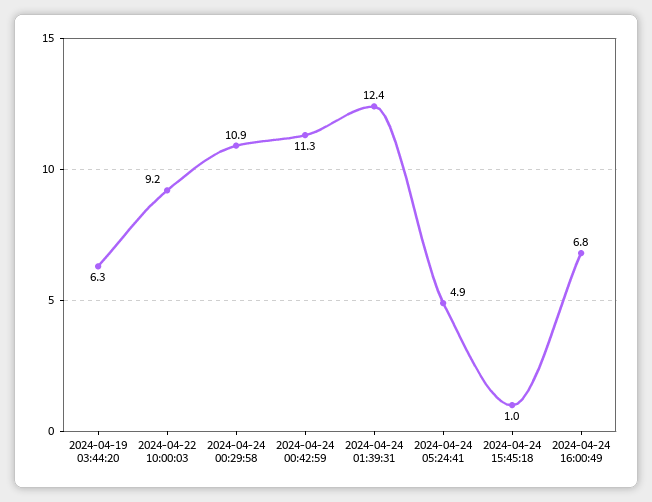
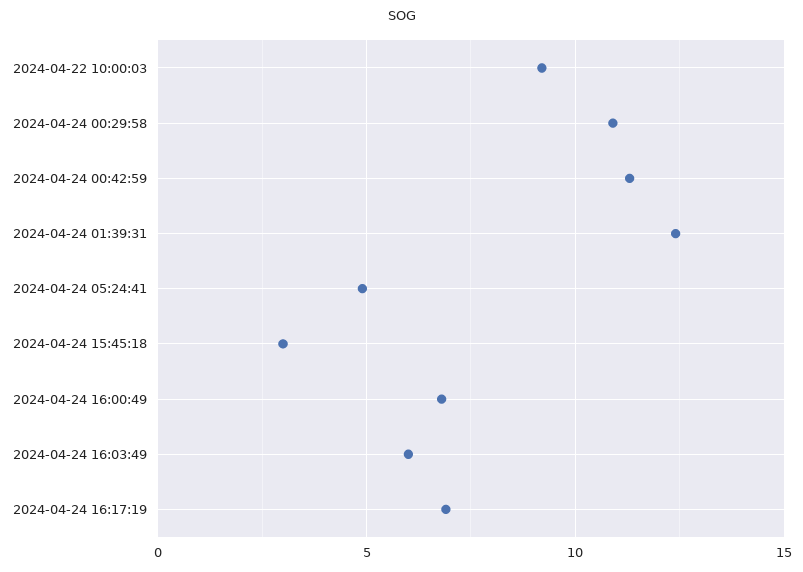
2024-04-19 03:44:20: 6.3 -> none
2024-04-24 15:45:18: 1 -> 3
2024-04-24 16:03:49: none -> 6
2024-04-24 16:17:19: none -> 7

